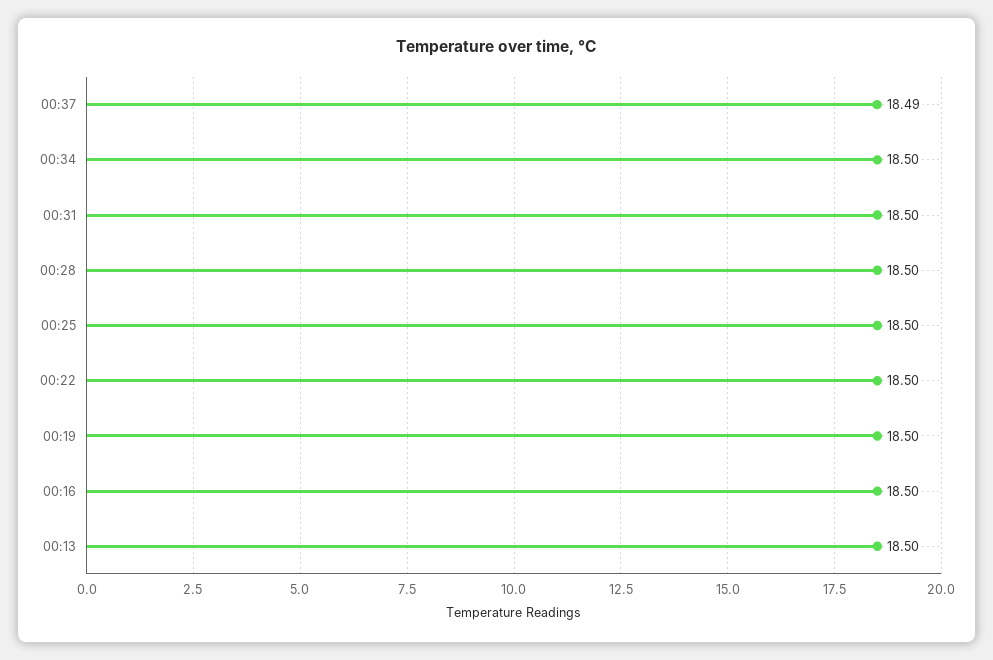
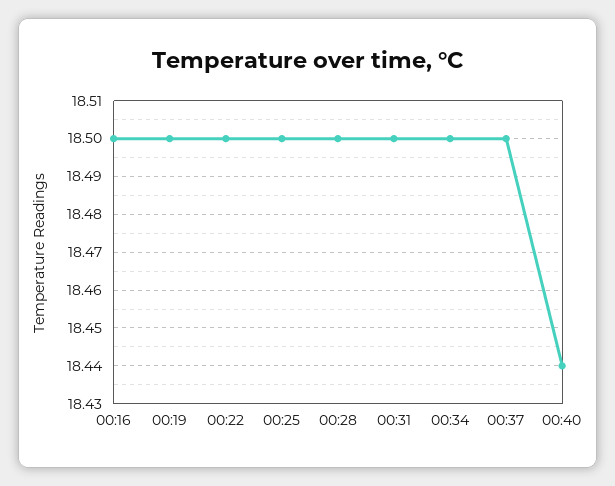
00:37: 18.49 -> 18.5
00:13: 18.5 -> none
00:40: none -> 18.44

